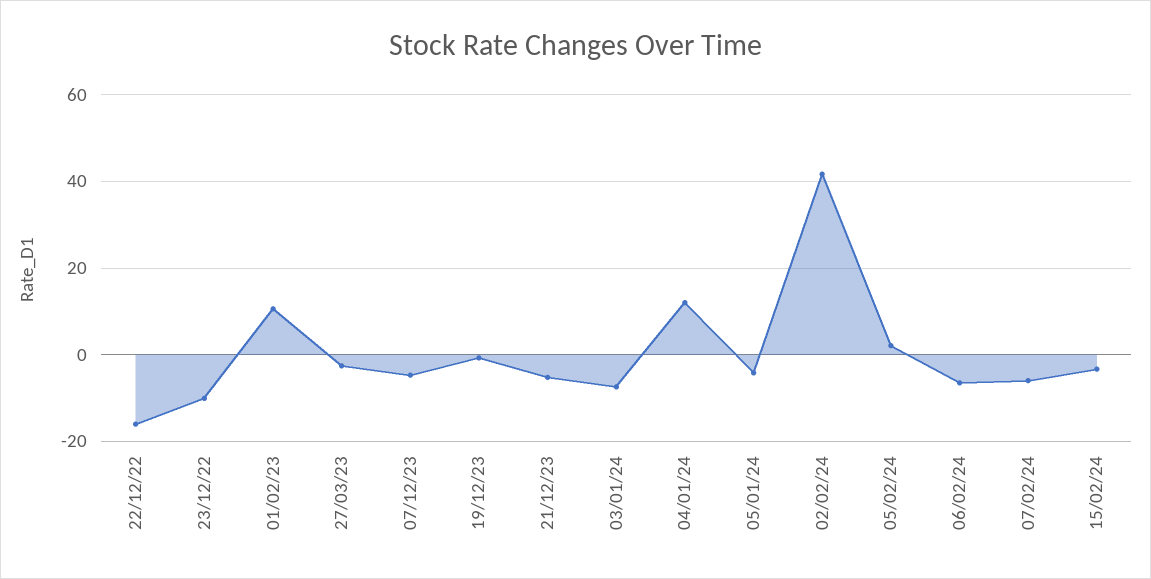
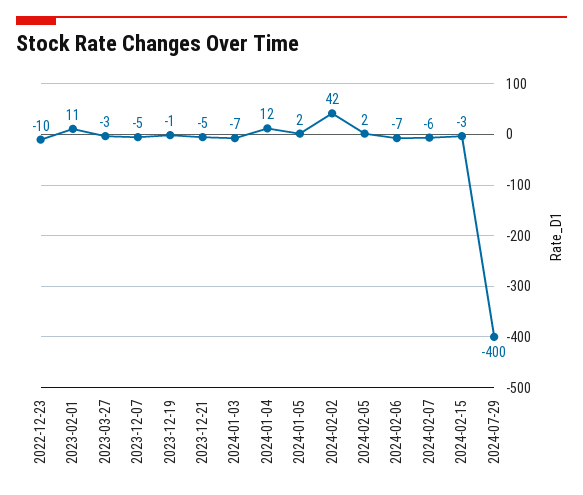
22/12/22: -16 -> none
05/01/24: -4 -> 2
2024-07-29: none -> -400

